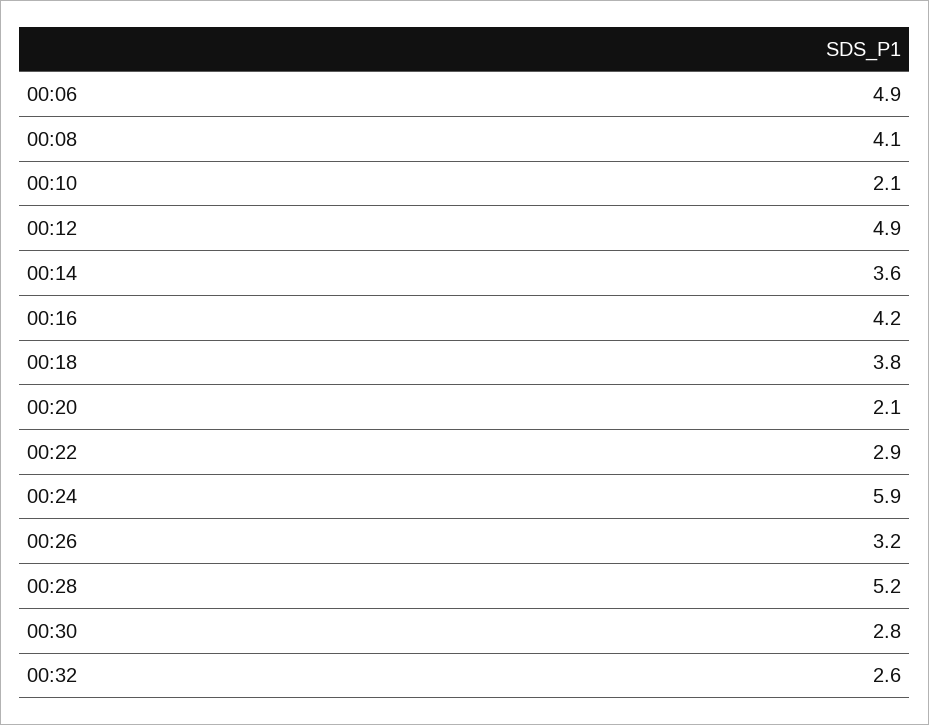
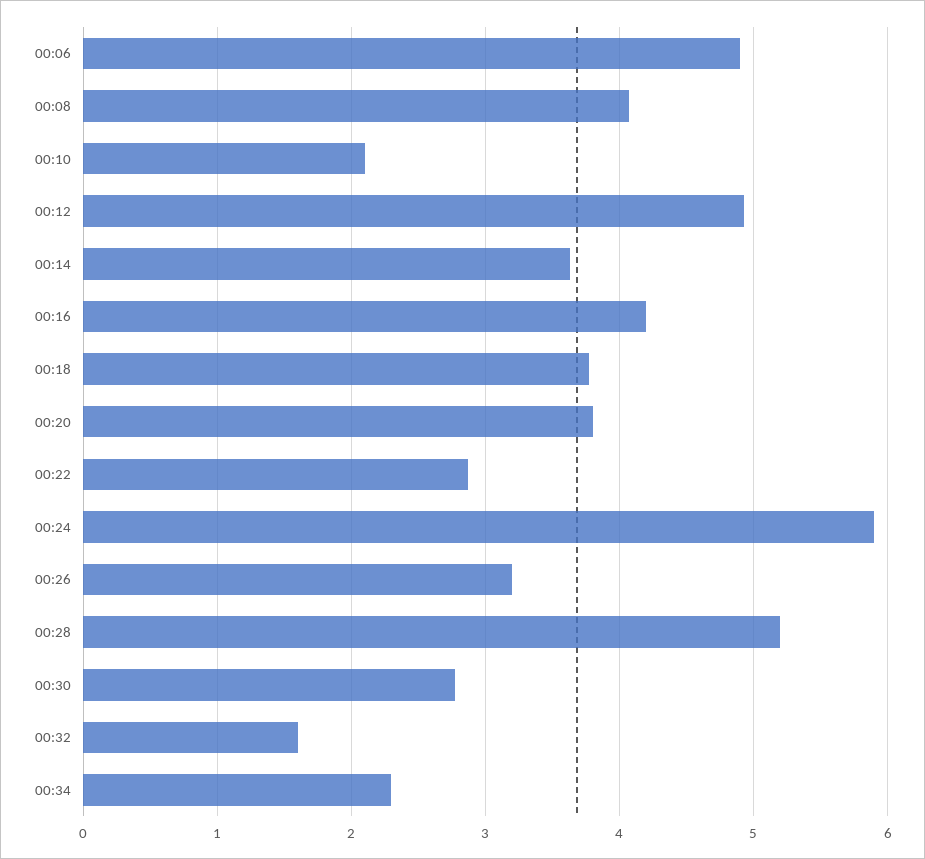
00:20: 2.1 -> 3.8
00:32: 2.6 -> 1.6
00:34: none -> 2.3

